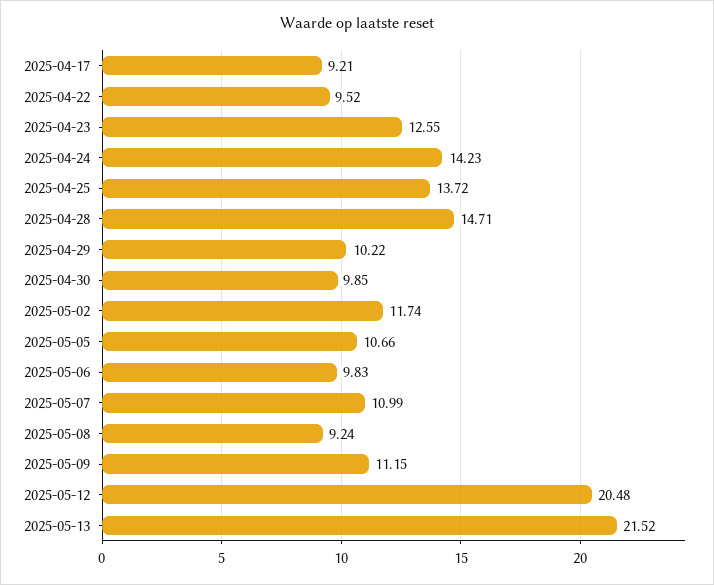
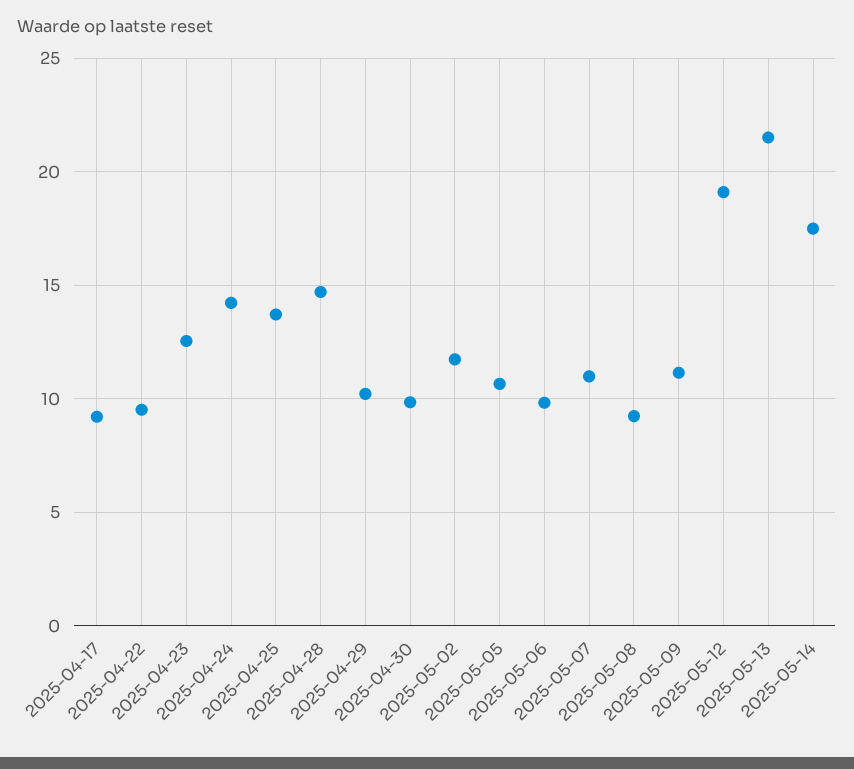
2025-05-12: 20.48 -> 19
2025-05-14: none -> 17.5

